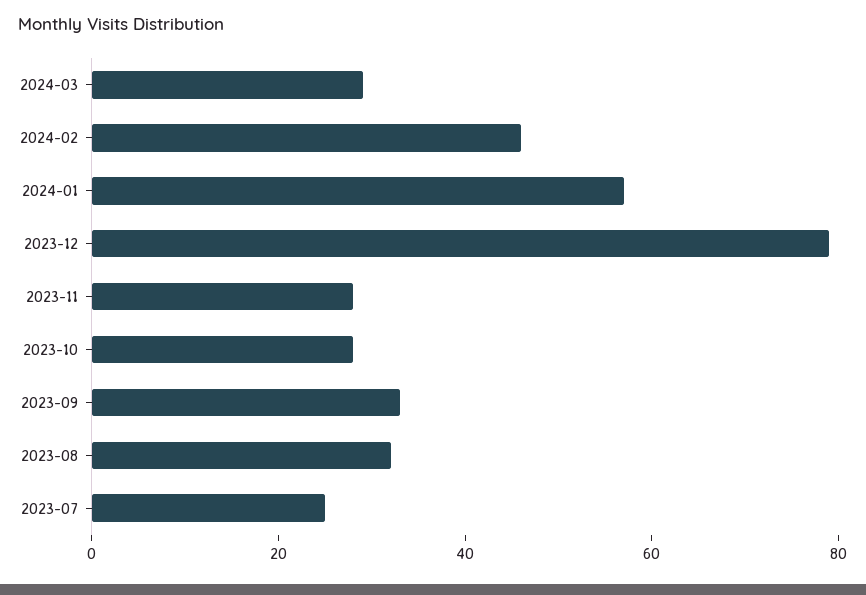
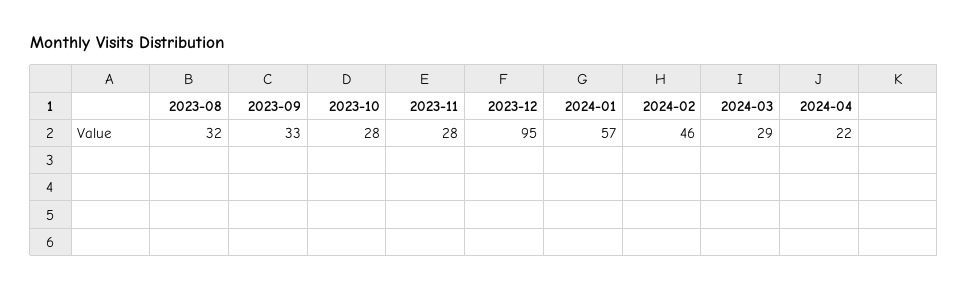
2023-12: 80 -> 95
2023-07: 25 -> none
2024-04: none -> 22

